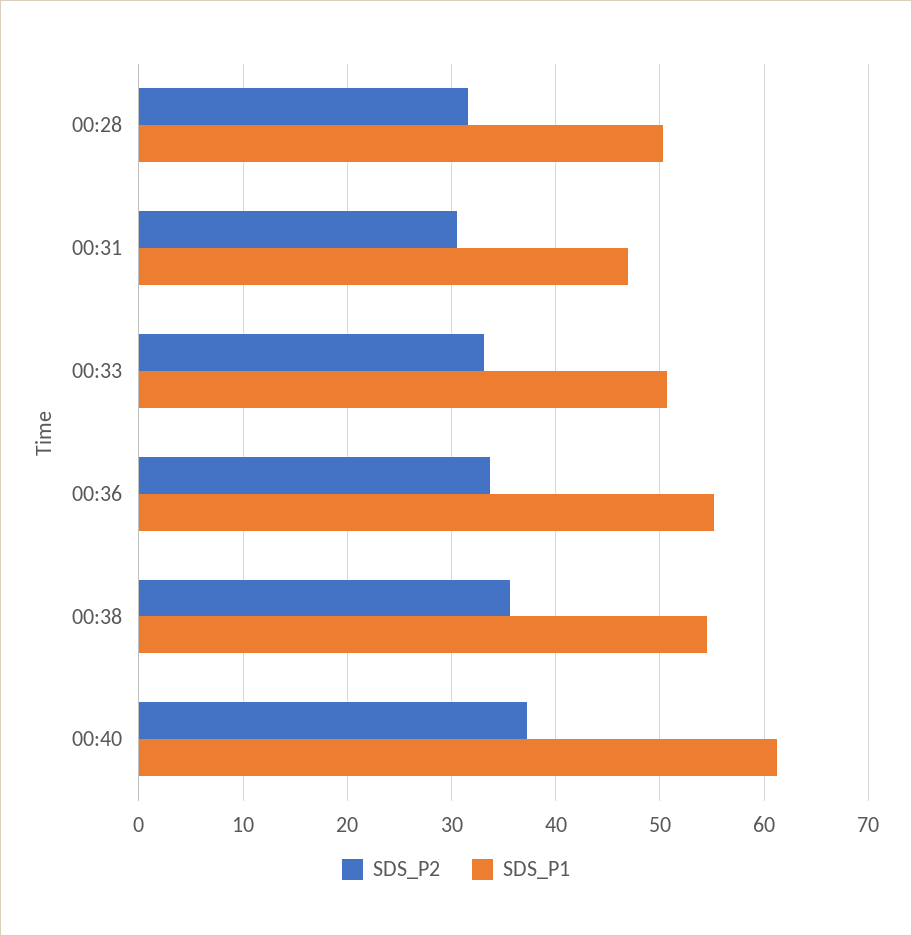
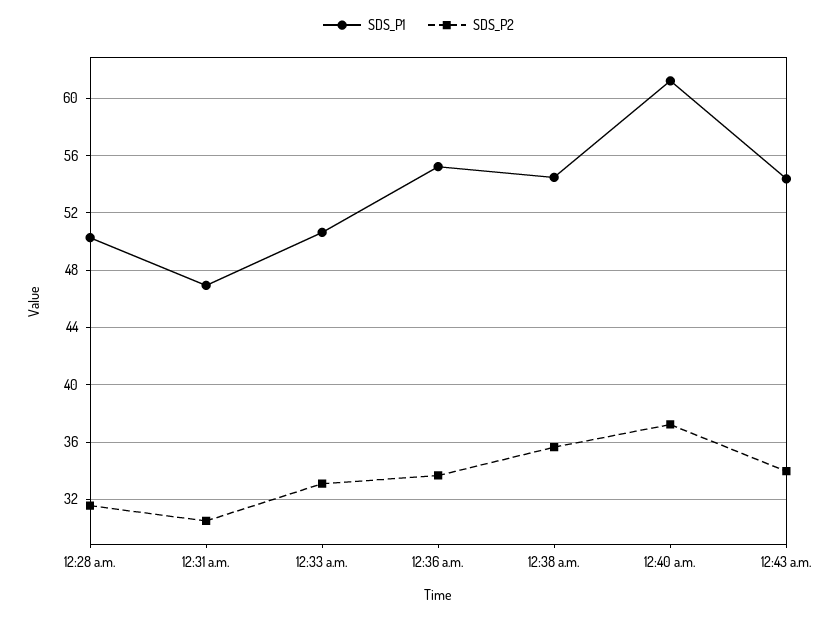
SDS_P1, 12:43 a.m.: none -> 54.5
SDS_P2, 12:43 a.m.: none -> 34

